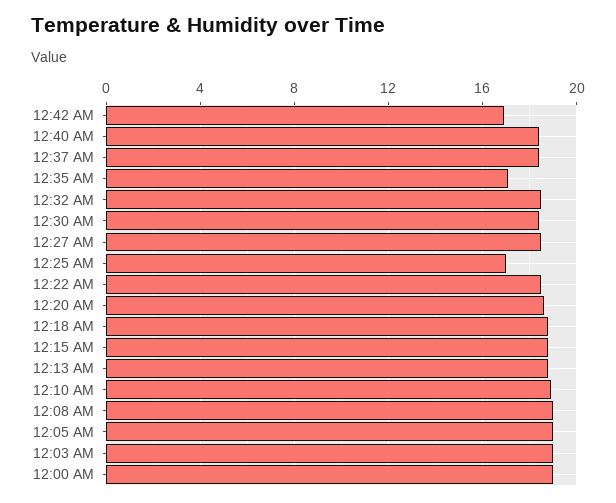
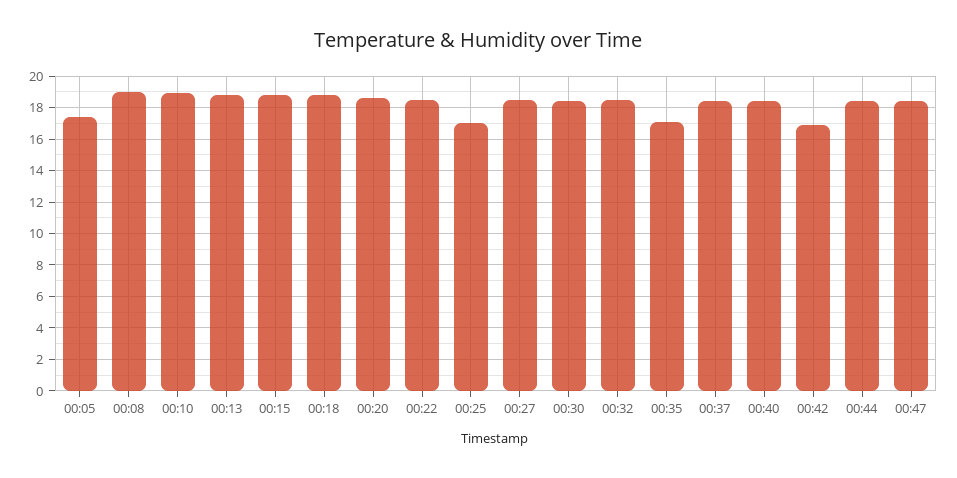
12:05 AM: 19 -> 17.5
12:03 AM: 19 -> none
12:00 AM: 19 -> none
00:44: none -> 18.5
00:47: none -> 18.5

